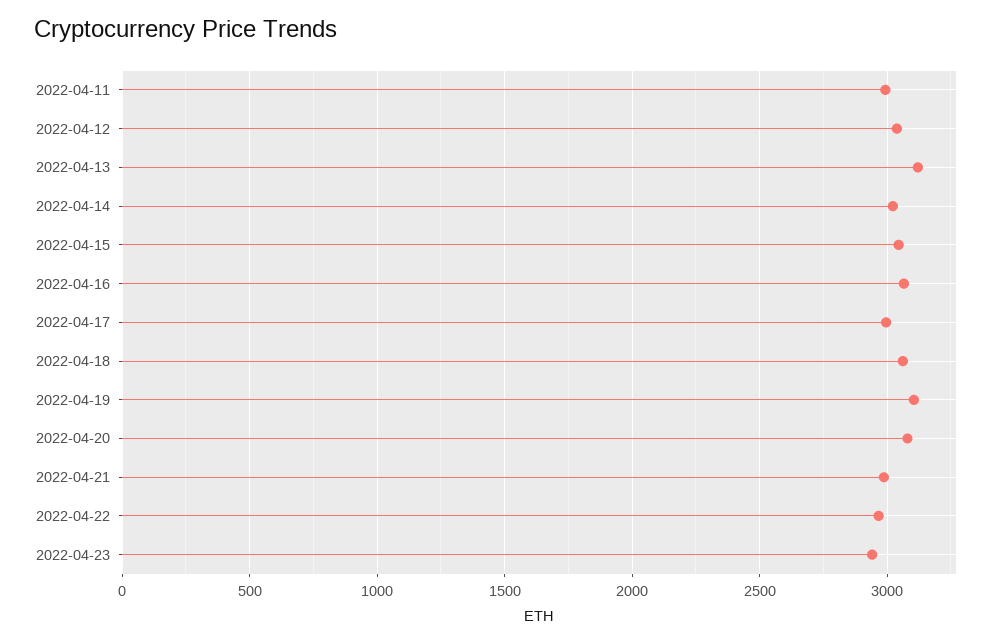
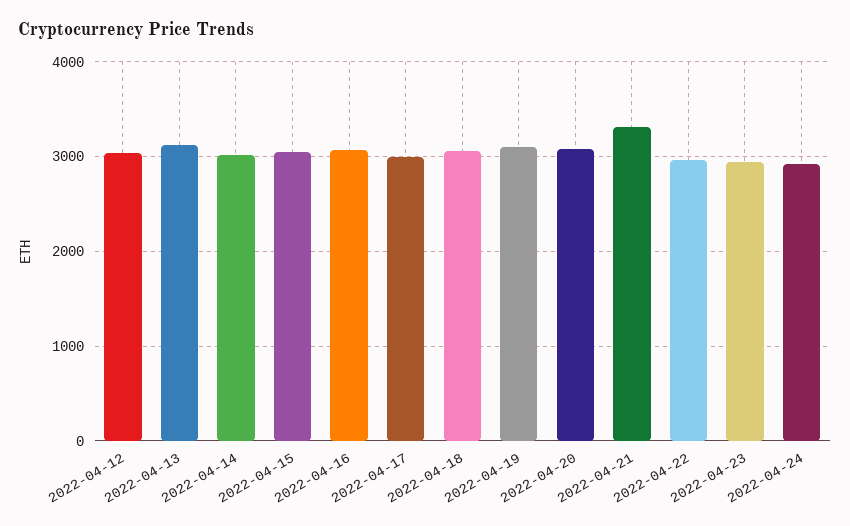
2022-04-11: 3000 -> none
2022-04-21: 3000 -> 3300
2022-04-24: none -> 2900

